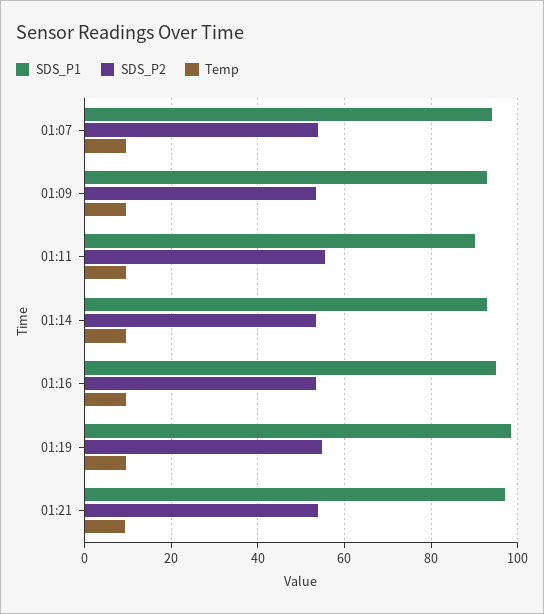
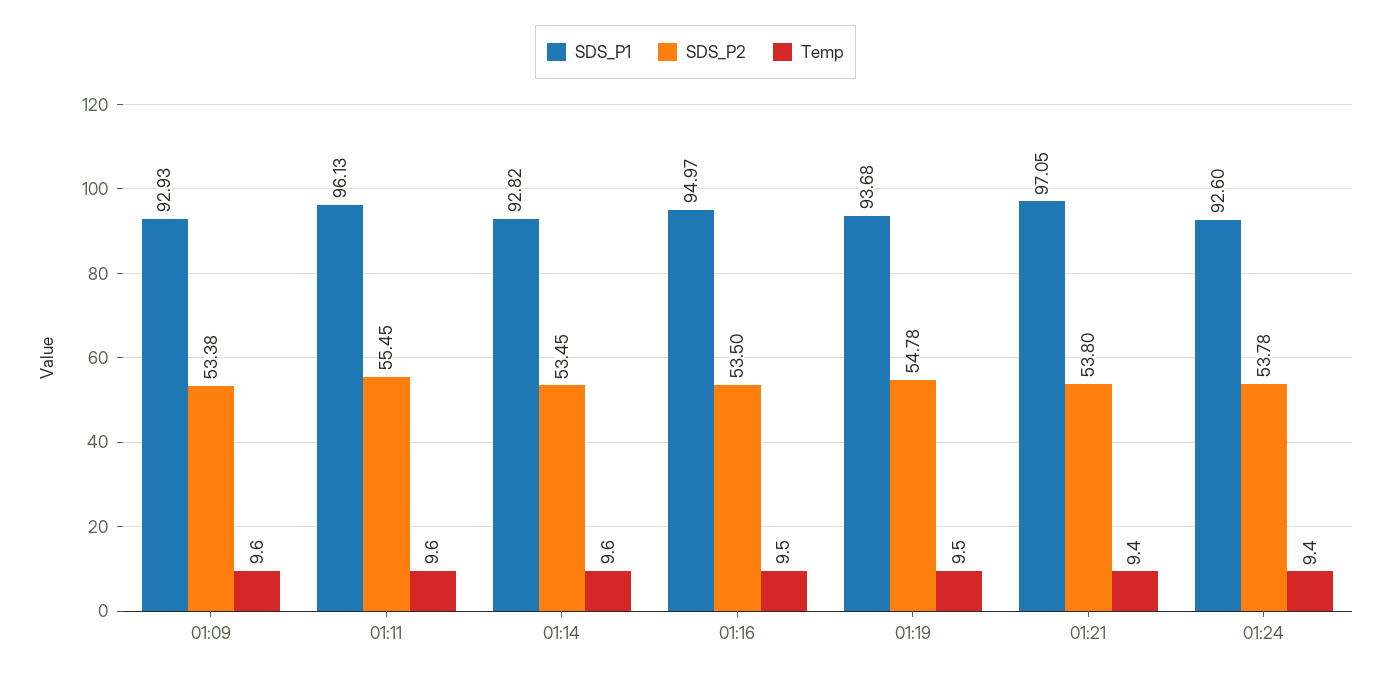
SDS_P1, 01:07: 94 -> none
SDS_P2, 01:07: 54 -> none
Temp, 01:07: 10 -> none
SDS_P1, 01:11: 90 -> 96.13
SDS_P1, 01:19: 98 -> 93.68
SDS_P1, 01:24: none -> 92.6
SDS_P2, 01:24: none -> 53.78
Temp, 01:24: none -> 9.4

